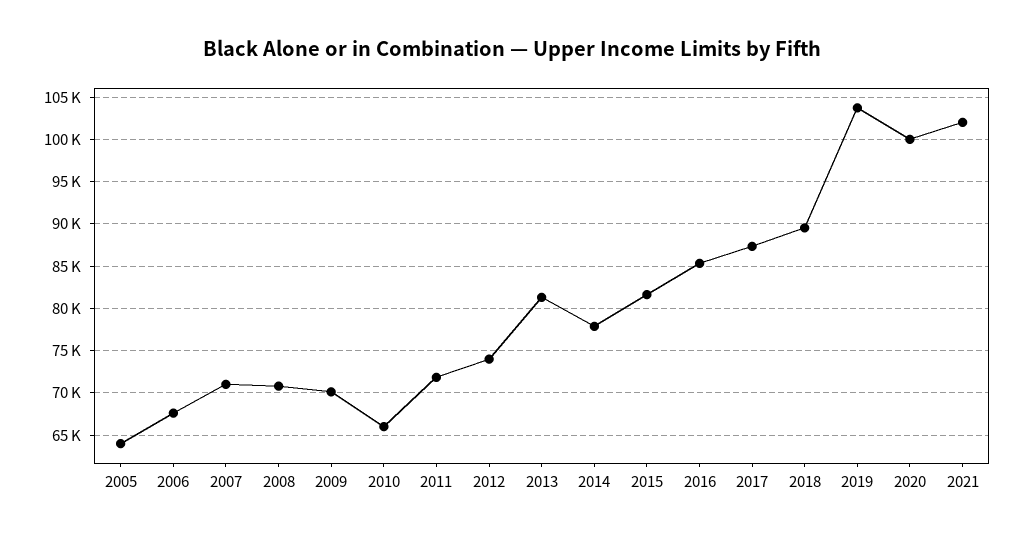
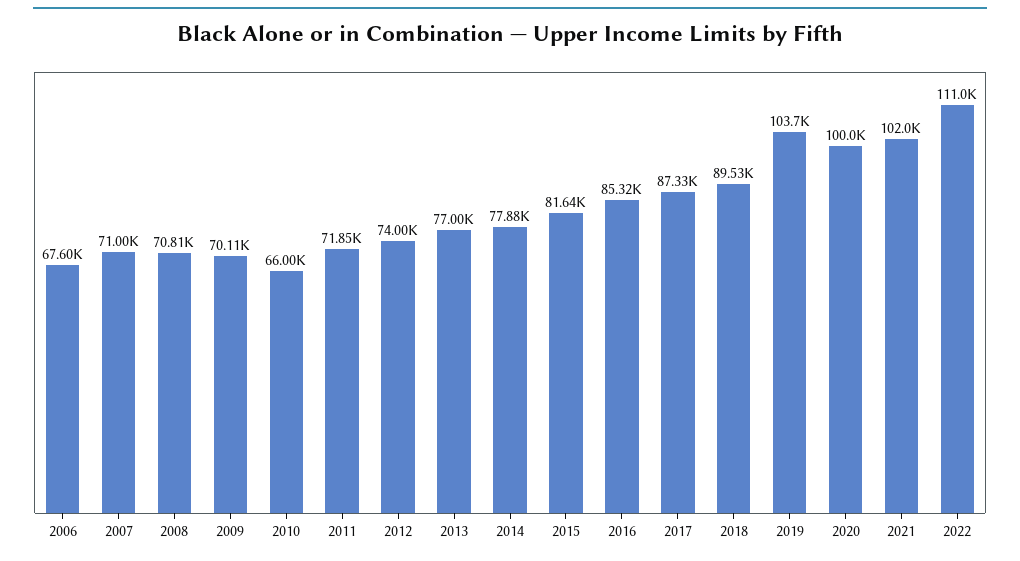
2005: 64000 -> none
2013: 81000 -> 77000
2022: none -> 111000

